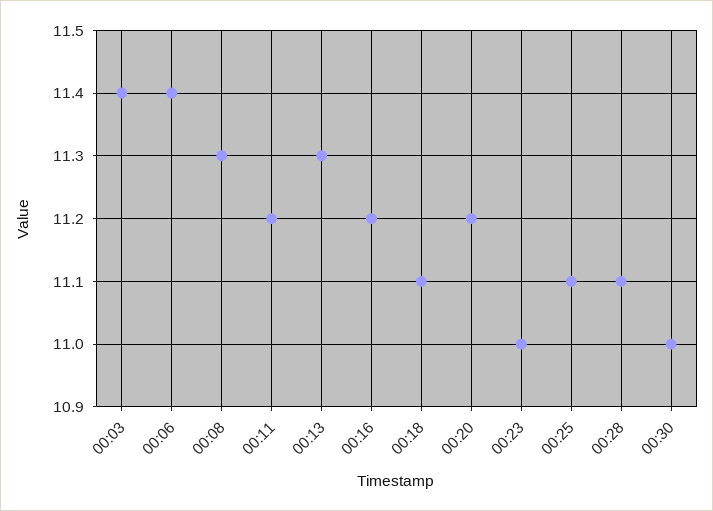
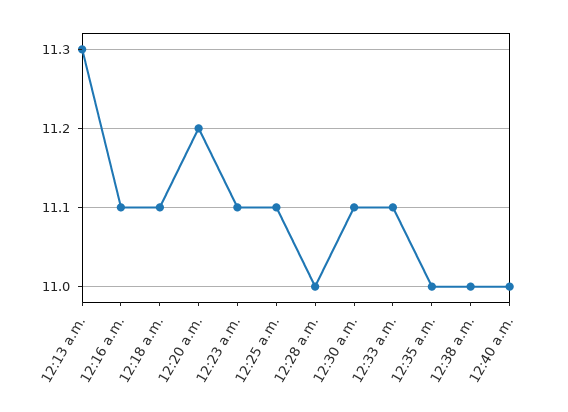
00:03: 11.4 -> none
00:06: 11.4 -> none
00:08: 11.3 -> none
00:11: 11.2 -> none
00:16: 11.2 -> 11.1
00:23: 11 -> 11.1
00:28: 11.1 -> 11
00:30: 11 -> 11.1
12:33 a.m.: none -> 11.1
12:35 a.m.: none -> 11
12:38 a.m.: none -> 11
12:40 a.m.: none -> 11

